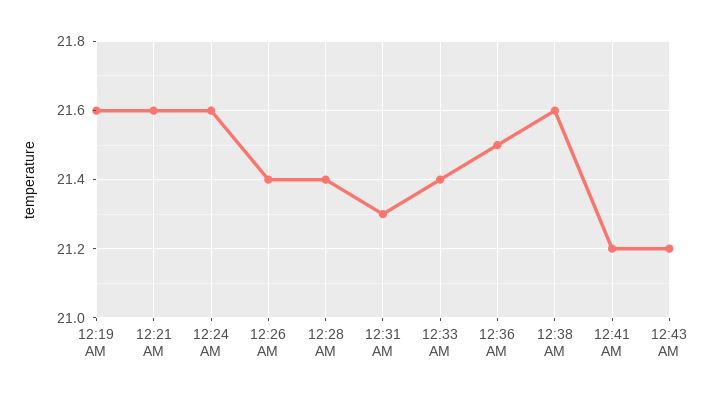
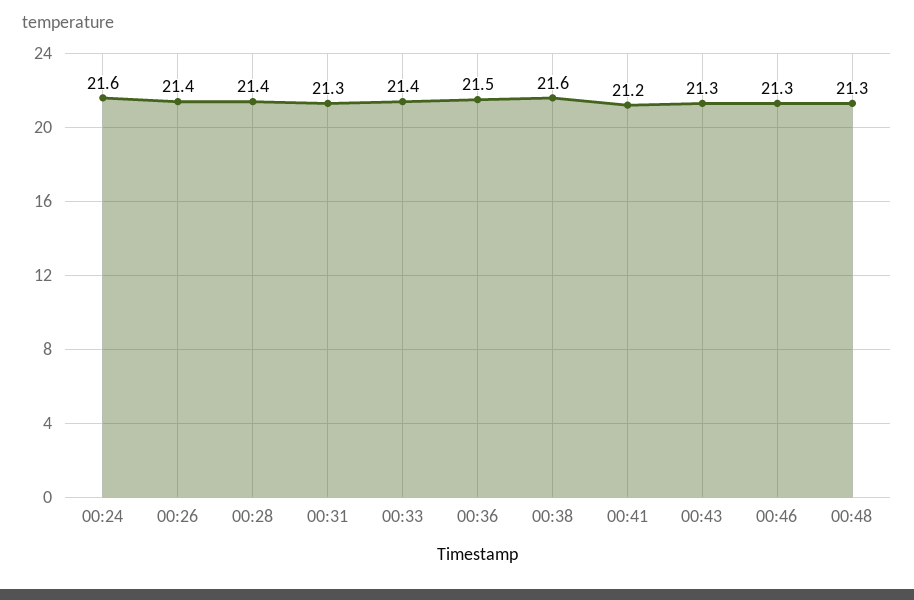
12:19 AM: 21.6 -> none
12:21 AM: 21.6 -> none
12:43 AM: 21.2 -> 21.3
00:46: none -> 21.3
00:48: none -> 21.3

